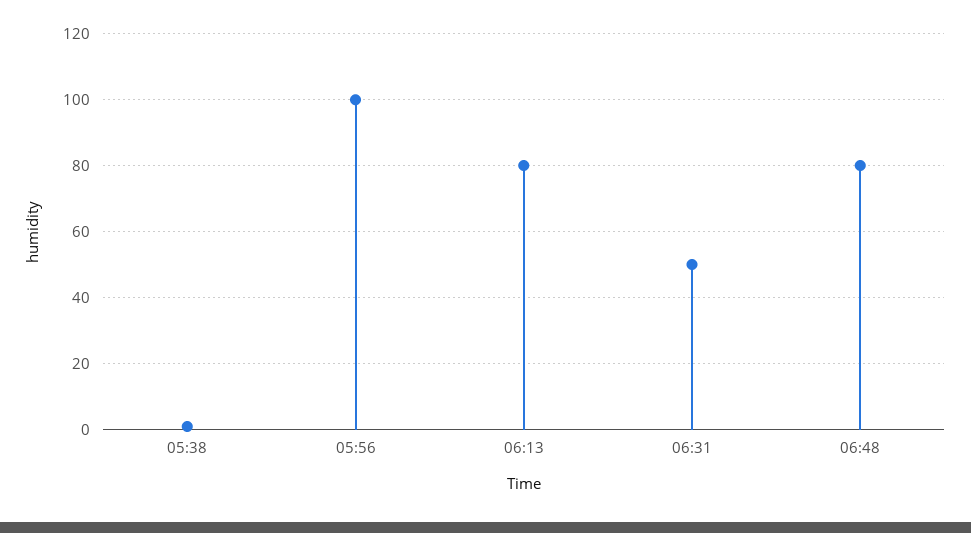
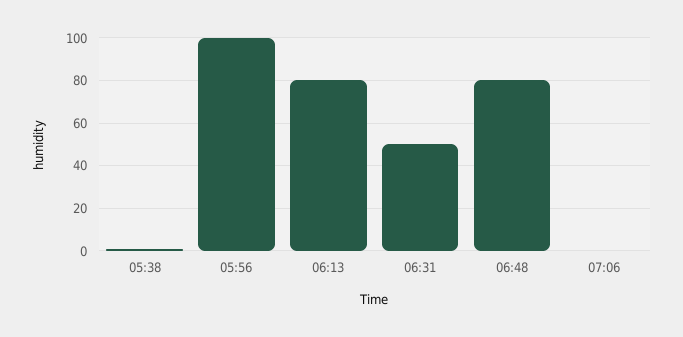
07:06: none -> 0

